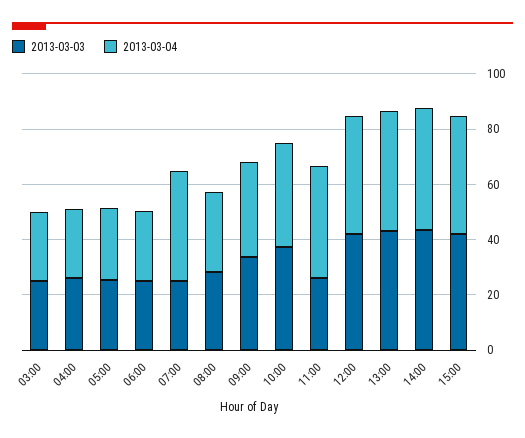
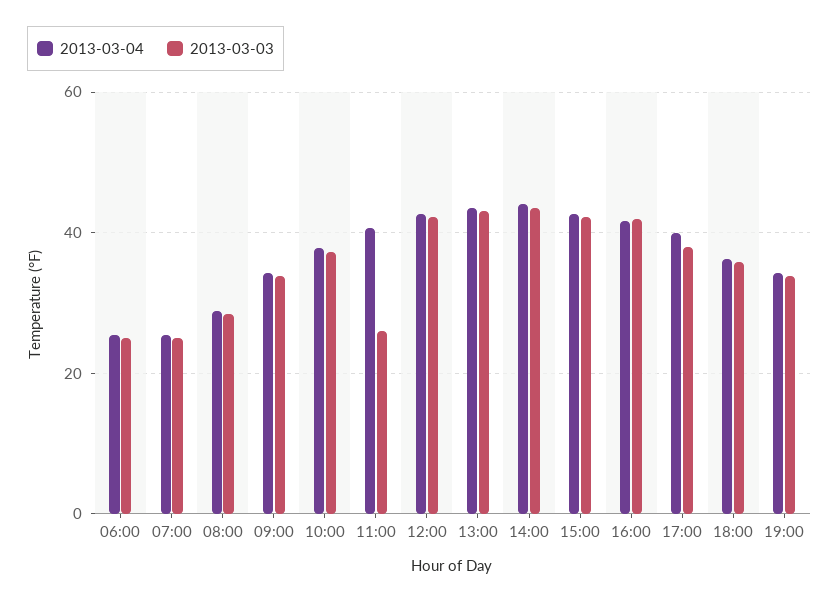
2013-03-03, 03:00: 25 -> none
2013-03-04, 03:00: 25 -> none
2013-03-03, 04:00: 25 -> none
2013-03-04, 04:00: 25 -> none
2013-03-03, 05:00: 25 -> none
2013-03-04, 05:00: 25 -> none
2013-03-04, 07:00: 40 -> 26
2013-03-04, 16:00: none -> 42
2013-03-03, 16:00: none -> 42
2013-03-04, 17:00: none -> 40
2013-03-03, 17:00: none -> 38
2013-03-04, 18:00: none -> 36
2013-03-03, 18:00: none -> 36
2013-03-04, 19:00: none -> 34
2013-03-03, 19:00: none -> 34

